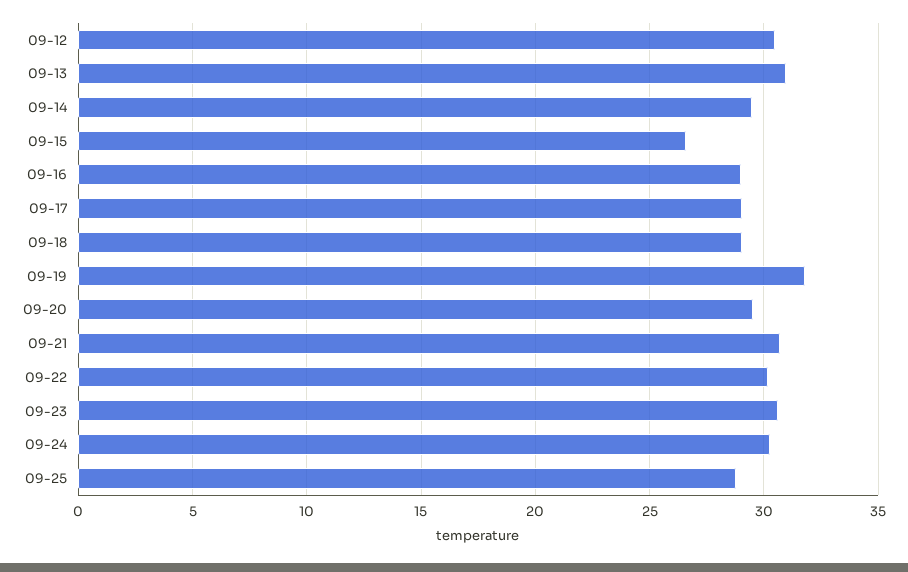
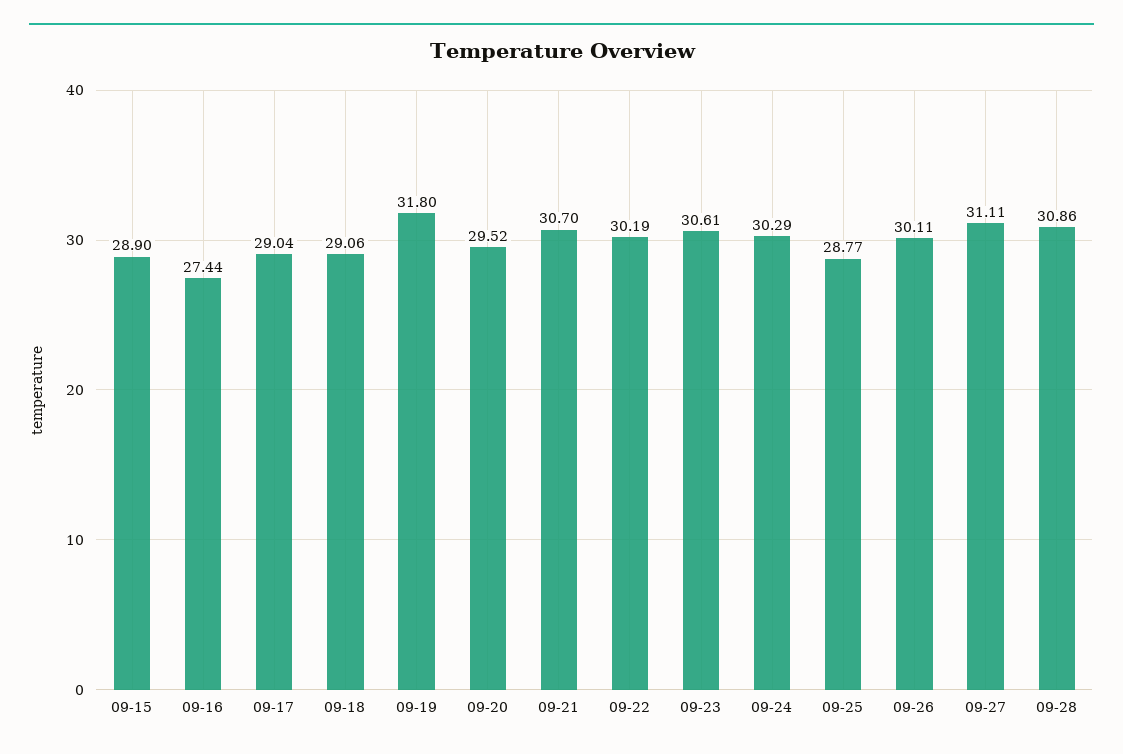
09-12: 30.5 -> none
09-13: 31 -> none
09-14: 29.5 -> none
09-15: 26.5 -> 28.9
09-16: 29 -> 27.44
09-26: none -> 30.11
09-27: none -> 31.11
09-28: none -> 30.86

